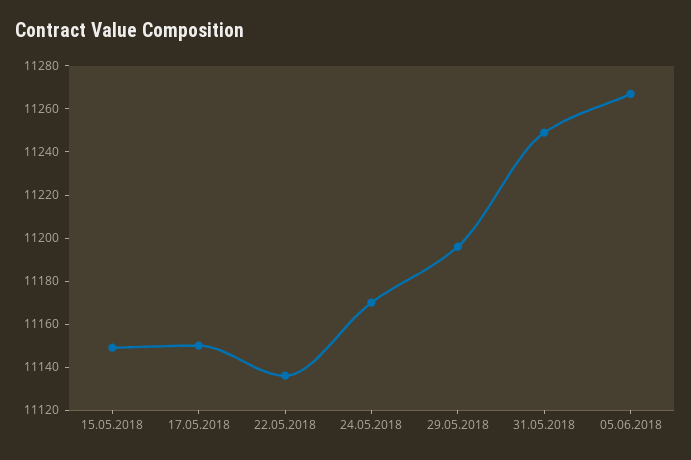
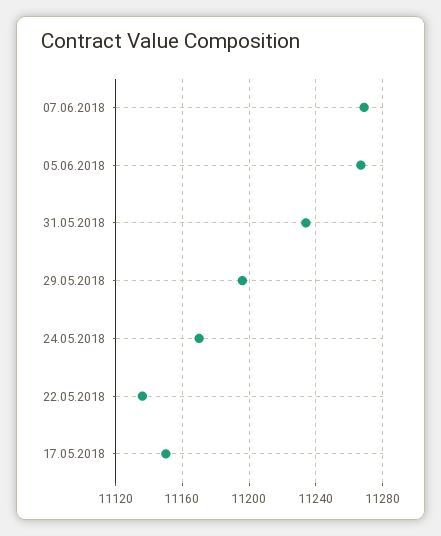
15.05.2018: 11150 -> none
31.05.2018: 11250 -> 11235
07.06.2018: none -> 11270

